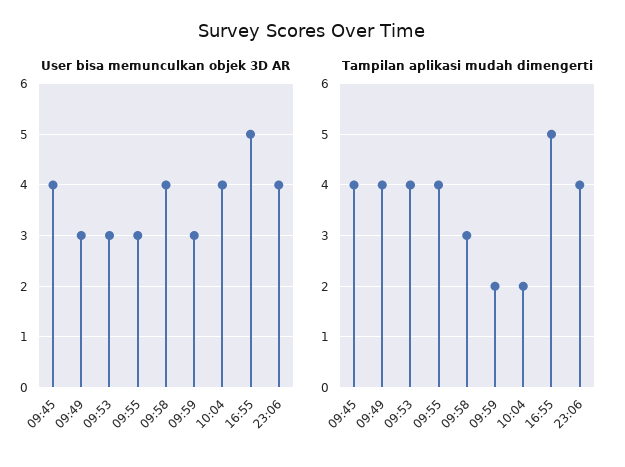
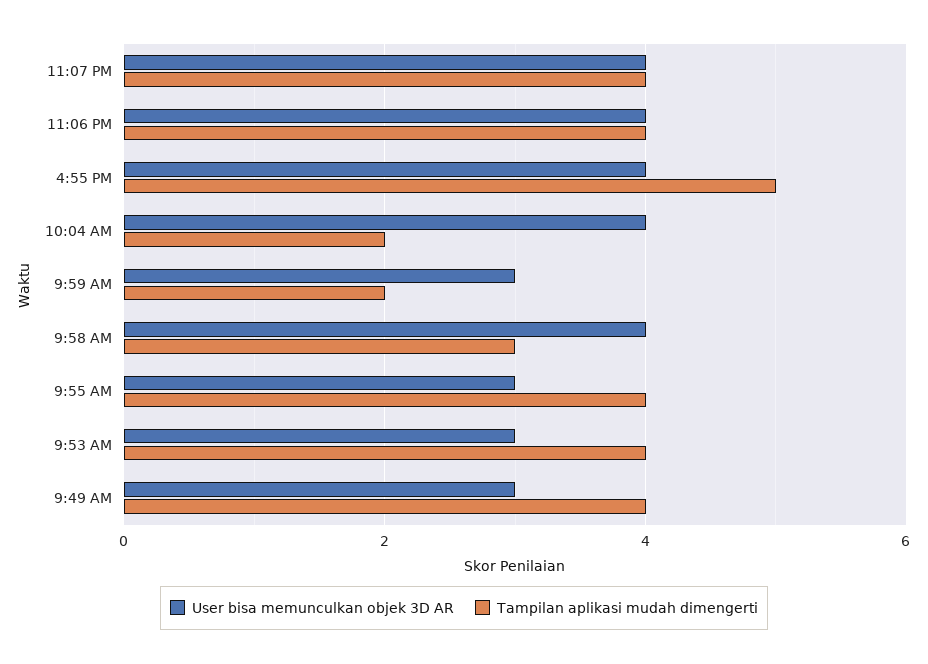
User bisa memunculkan objek 3D AR, 09:45: 4 -> none
User bisa memunculkan objek 3D AR, 16:55: 5 -> 4
Tampilan aplikasi mudah dimengerti, 09:45: 4 -> none
User bisa memunculkan objek 3D AR, 11:07 PM: none -> 4
Tampilan aplikasi mudah dimengerti, 11:07 PM: none -> 4

